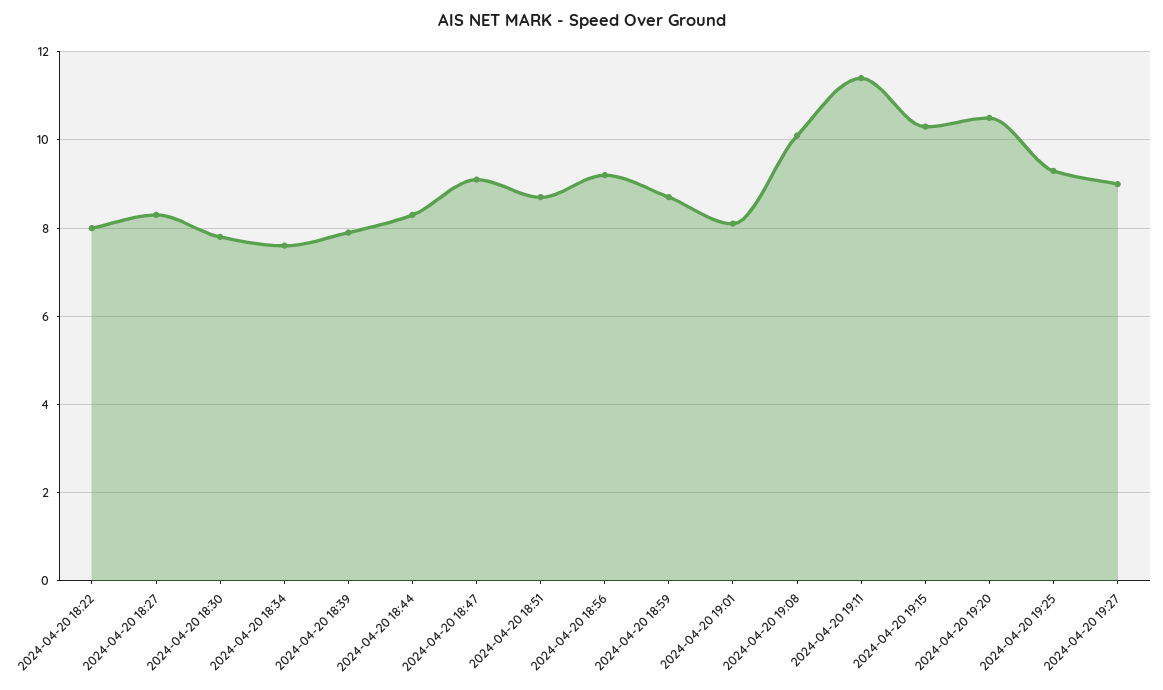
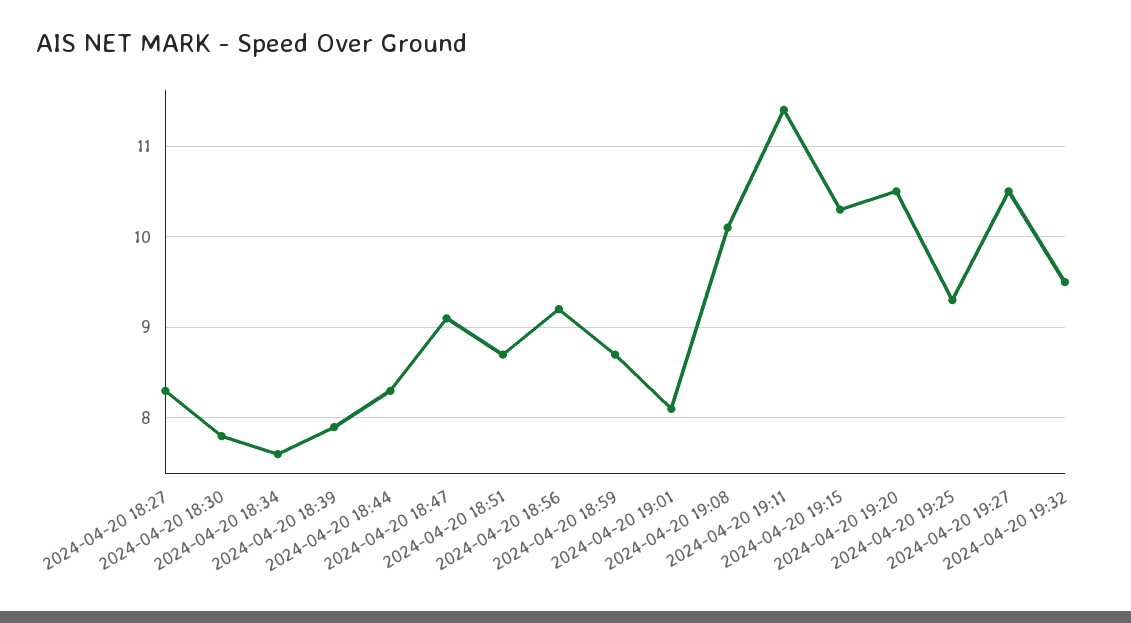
2024-04-20 18:22: 8 -> none
2024-04-20 19:27: 9 -> 10.5
2024-04-20 19:32: none -> 9.5

